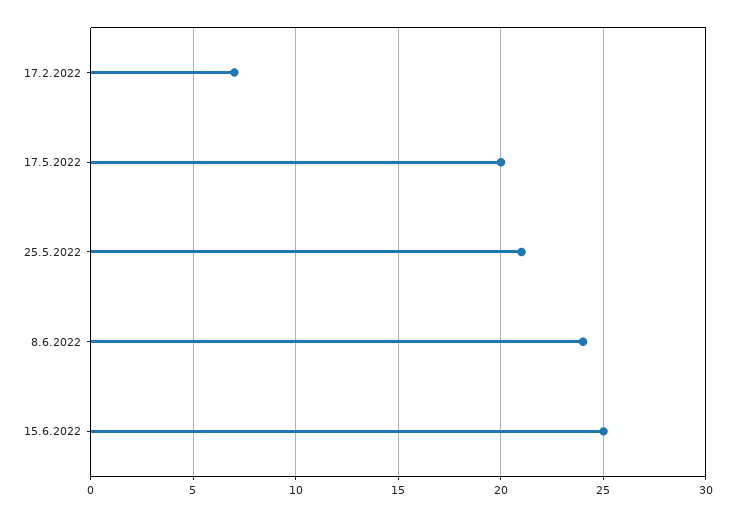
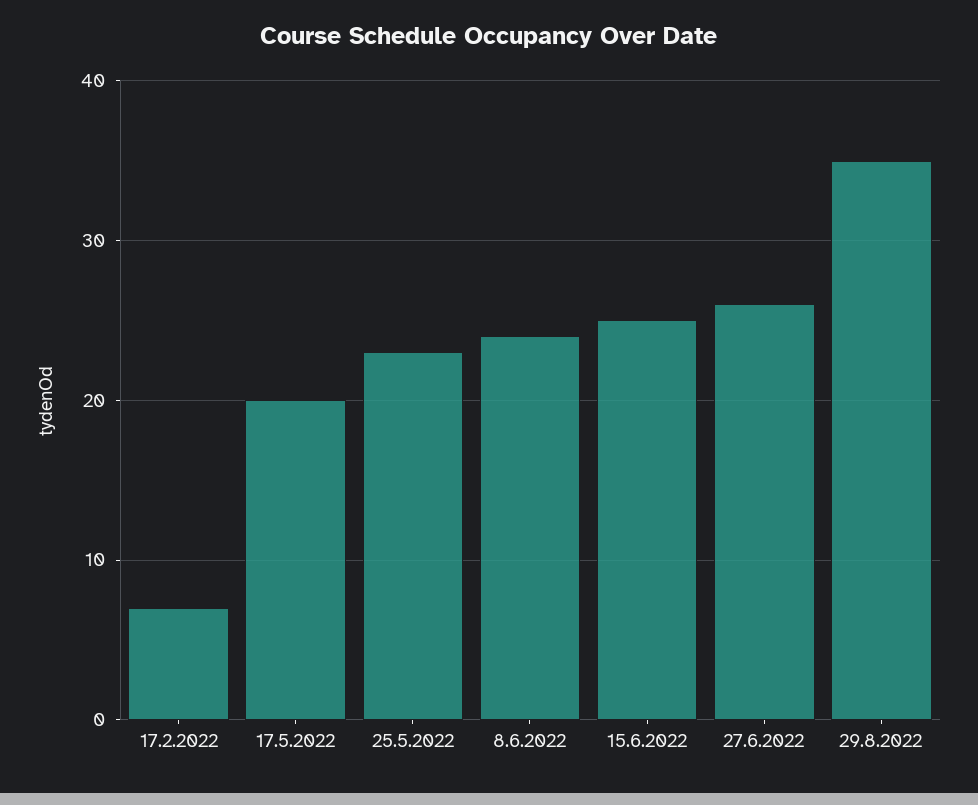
25.5.2022: 21 -> 23
27.6.2022: none -> 26
29.8.2022: none -> 35

